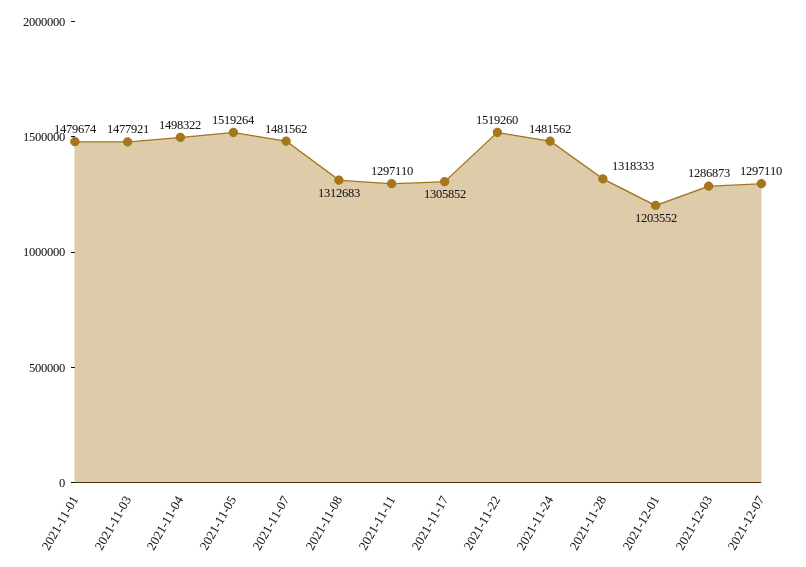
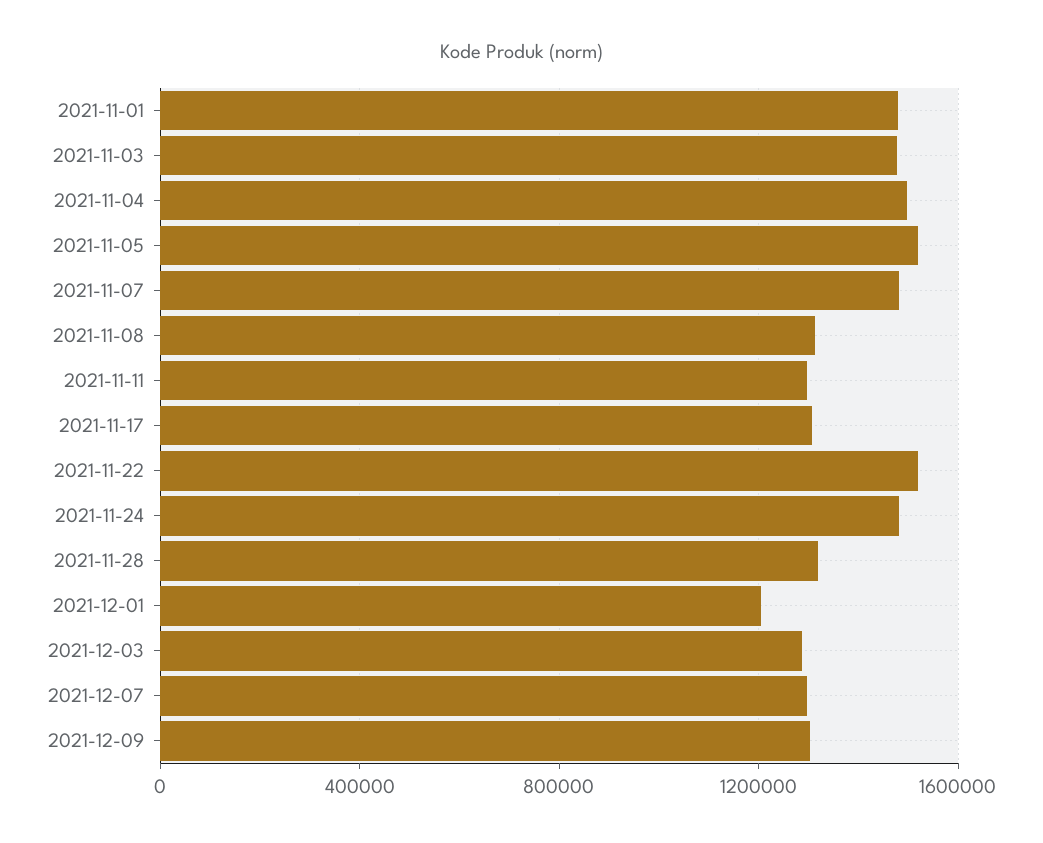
2021-12-09: none -> 1300000

